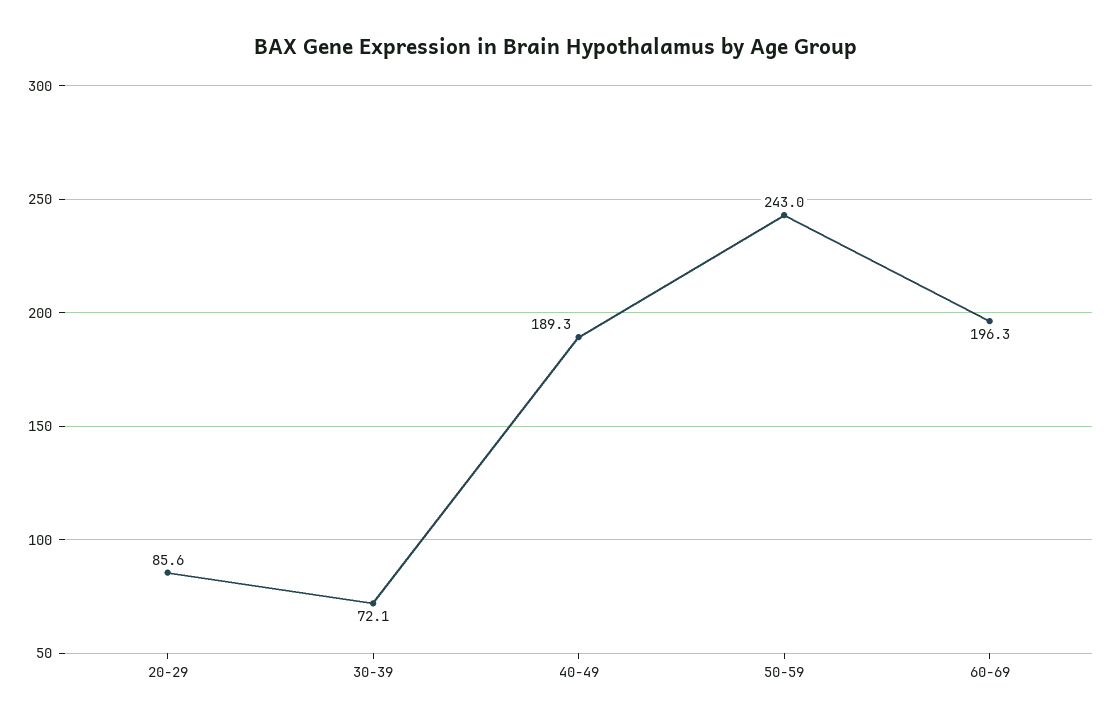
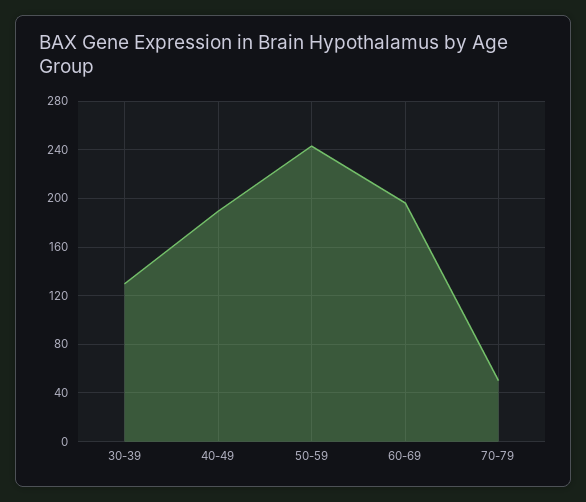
20-29: 85.6 -> none
30-39: 72.1 -> 130
70-79: none -> 50

